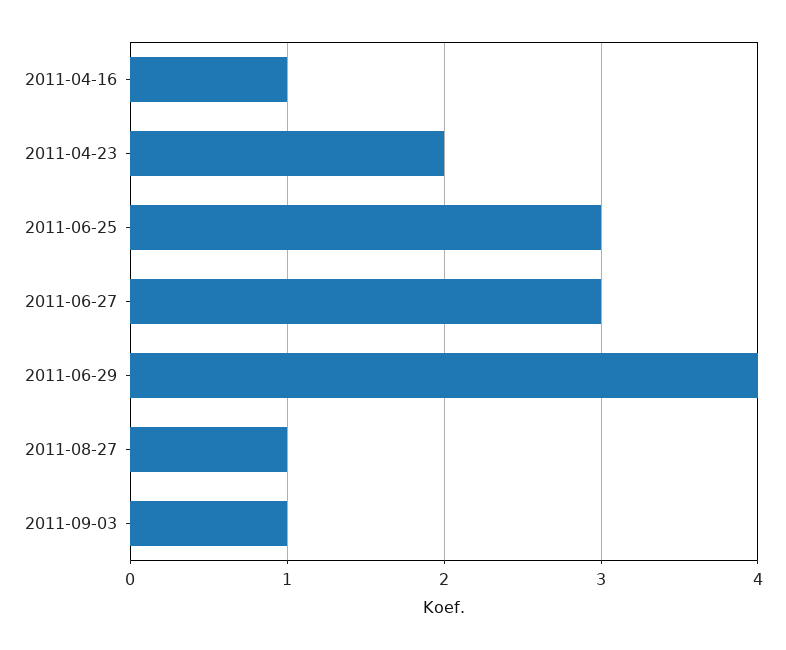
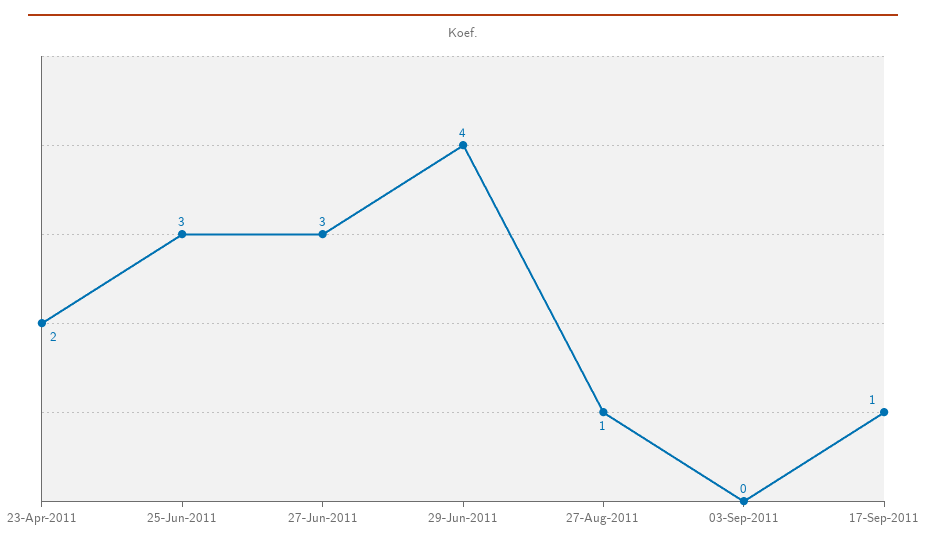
2011-04-16: 1 -> none
2011-09-03: 1 -> 0
17-Sep-2011: none -> 1

